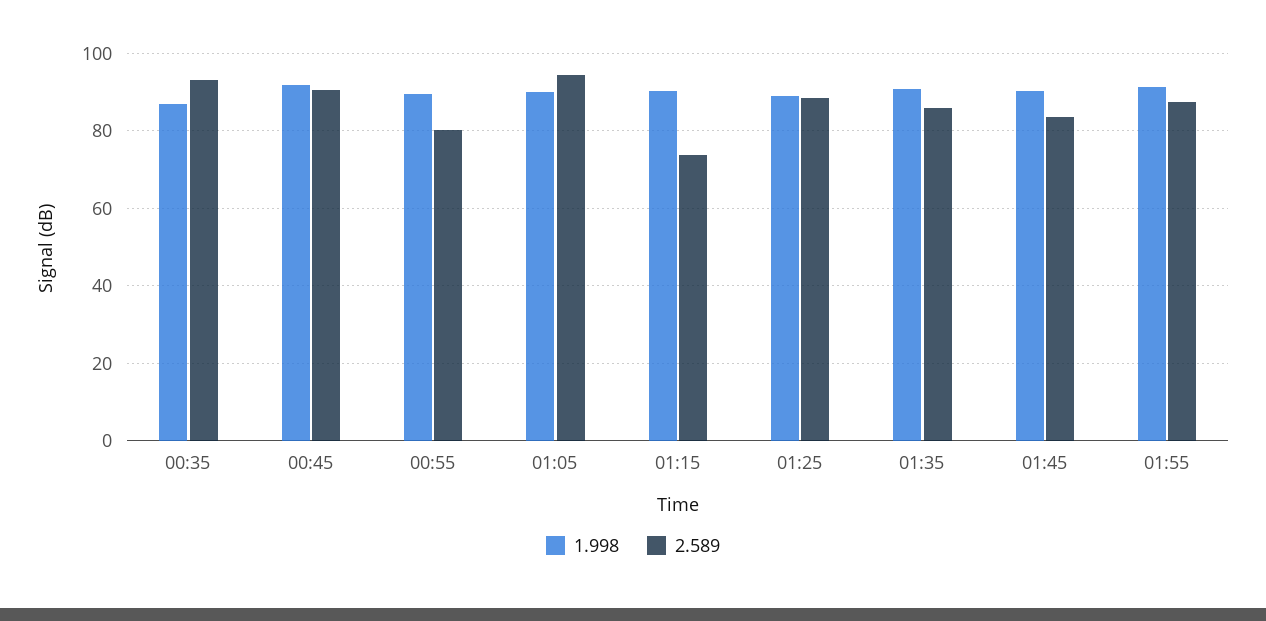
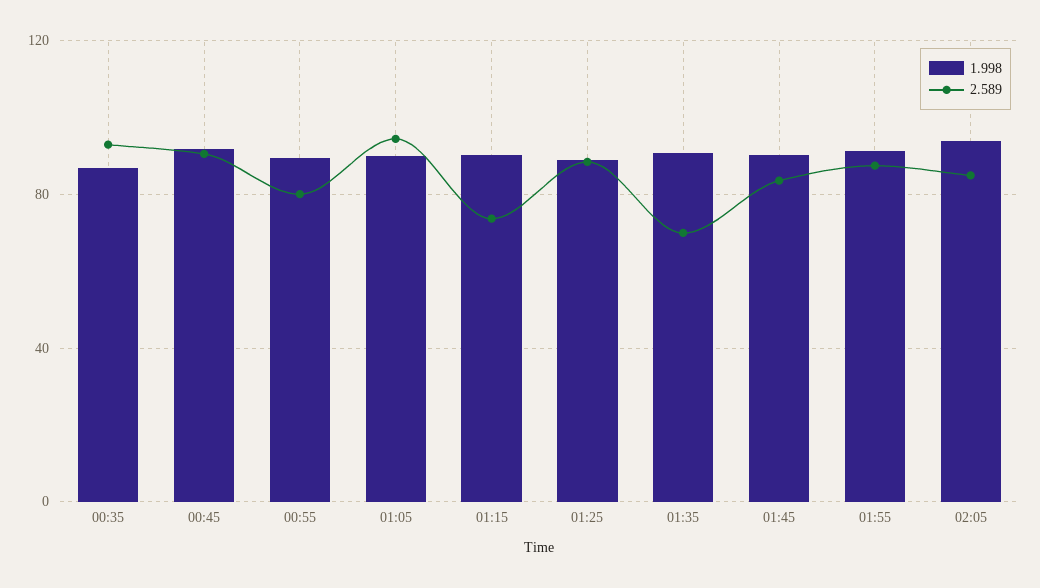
2.589, 01:35: 86 -> 70
1.998, 02:05: none -> 95
2.589, 02:05: none -> 85

